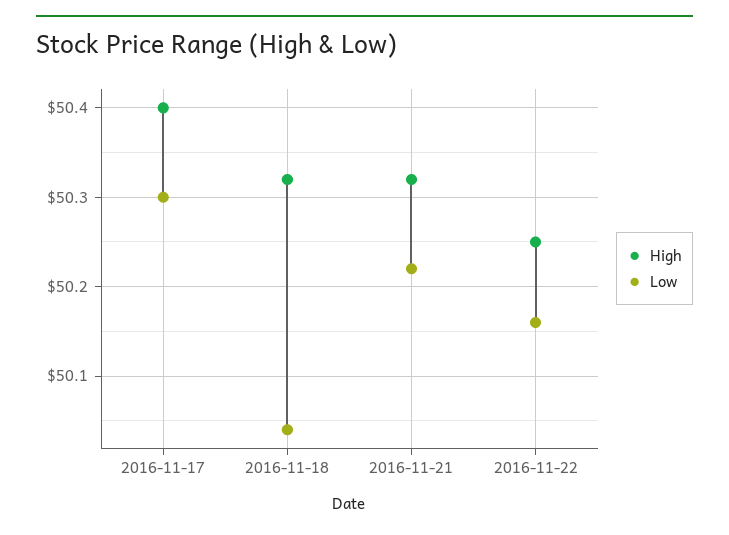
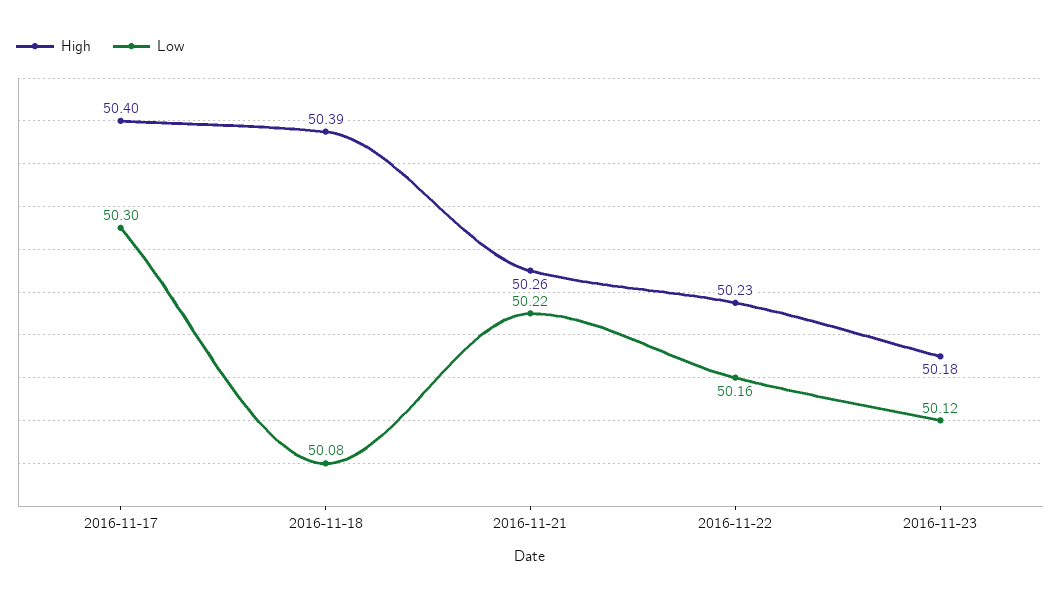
High, 2016-11-18: 50.32 -> 50.39
Low, 2016-11-18: 50.04 -> 50.08
High, 2016-11-21: 50.32 -> 50.26
High, 2016-11-22: 50.25 -> 50.23
High, 2016-11-23: none -> 50.18
Low, 2016-11-23: none -> 50.12

